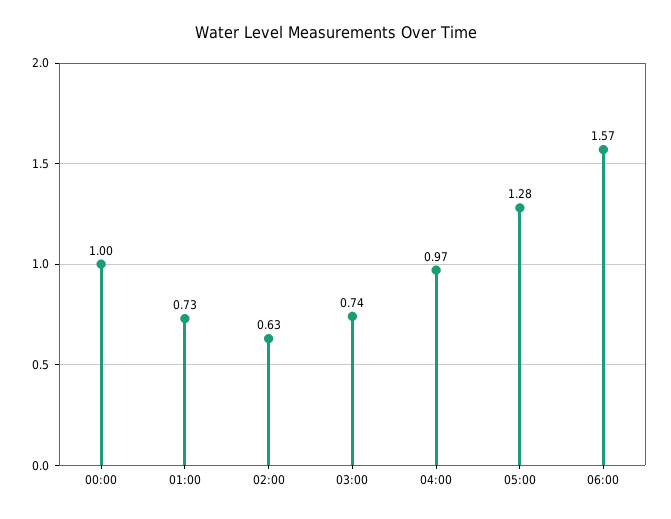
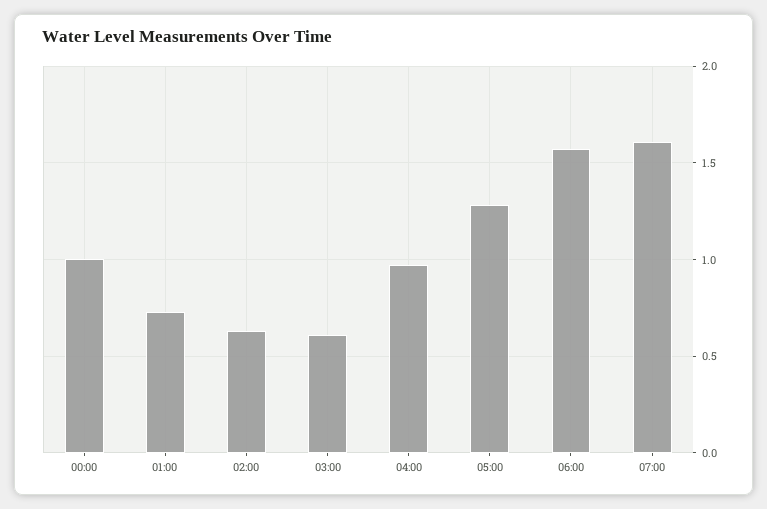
03:00: 0.74 -> 0.6
07:00: none -> 1.6

